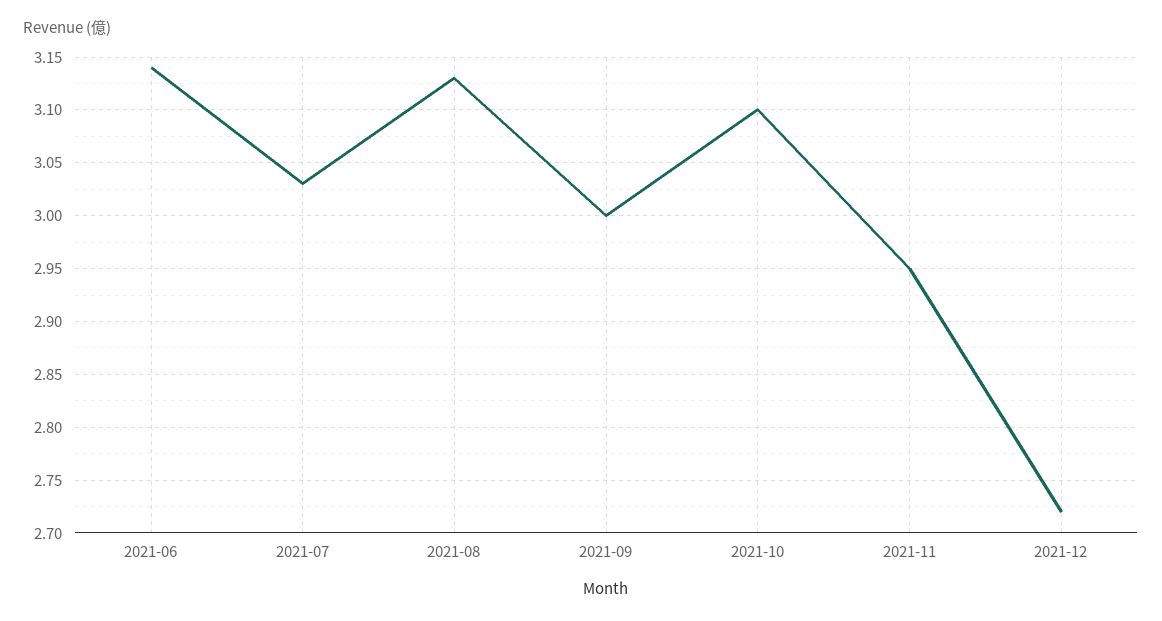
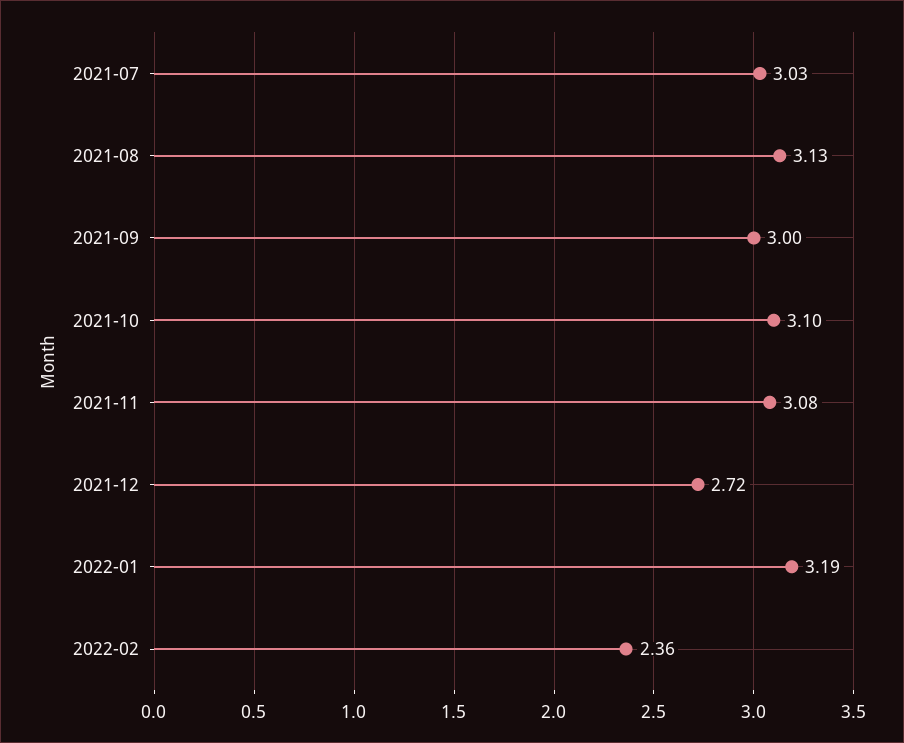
2021-06: 3.14 -> none
2021-11: 2.95 -> 3.08
2022-01: none -> 3.19
2022-02: none -> 2.36

